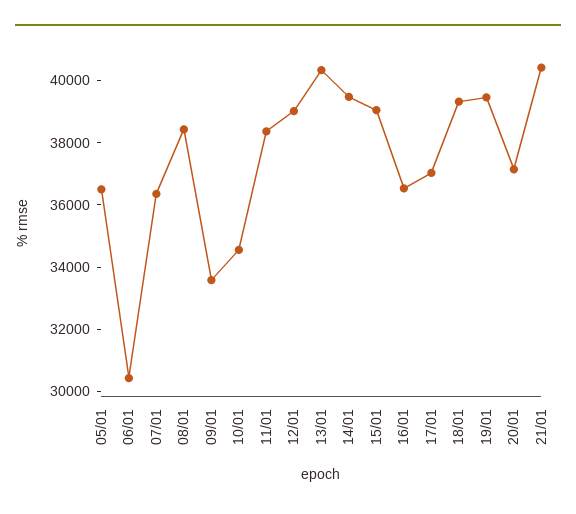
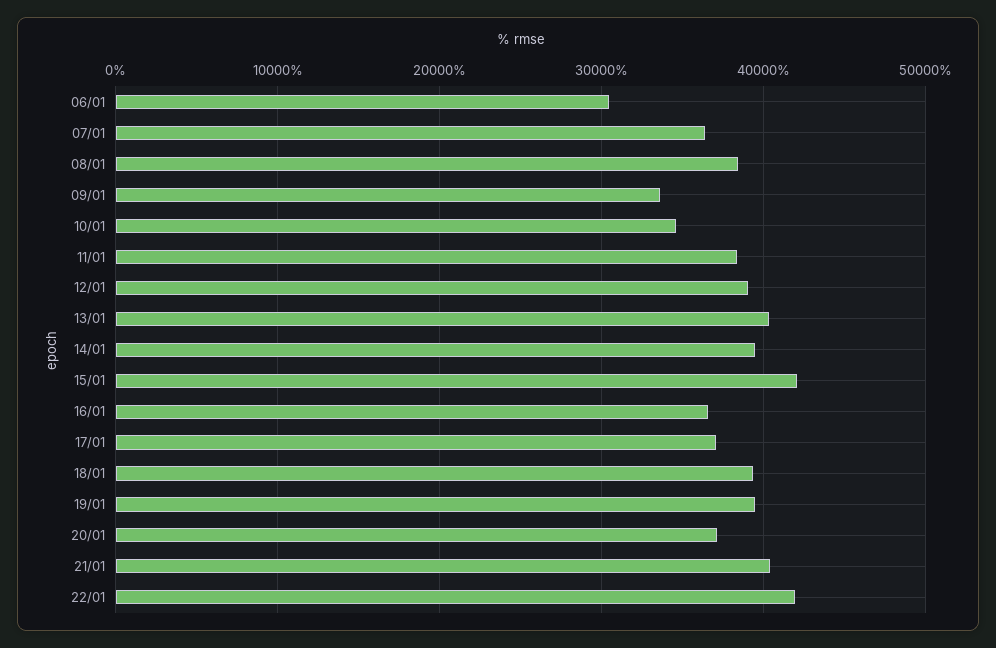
05/01: 36500 -> none
15/01: 39000 -> 42000
22/01: none -> 42000

